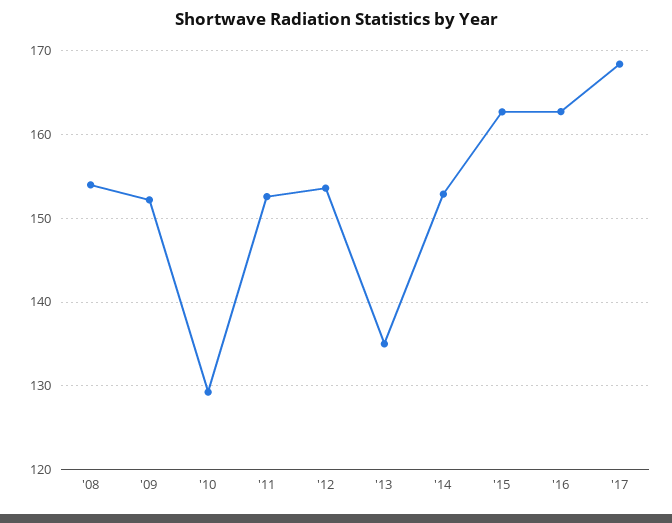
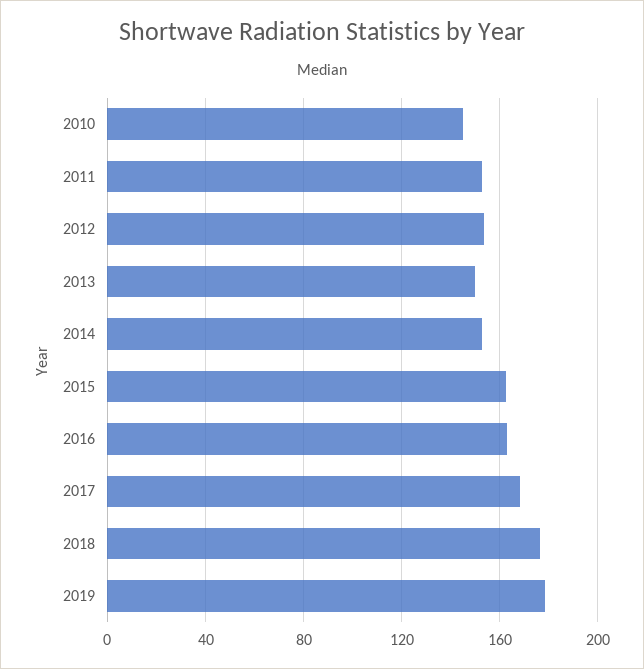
'08: 154 -> none
'09: 152 -> none
'10: 129 -> 145
'13: 135 -> 150
2018: none -> 175
2019: none -> 180

